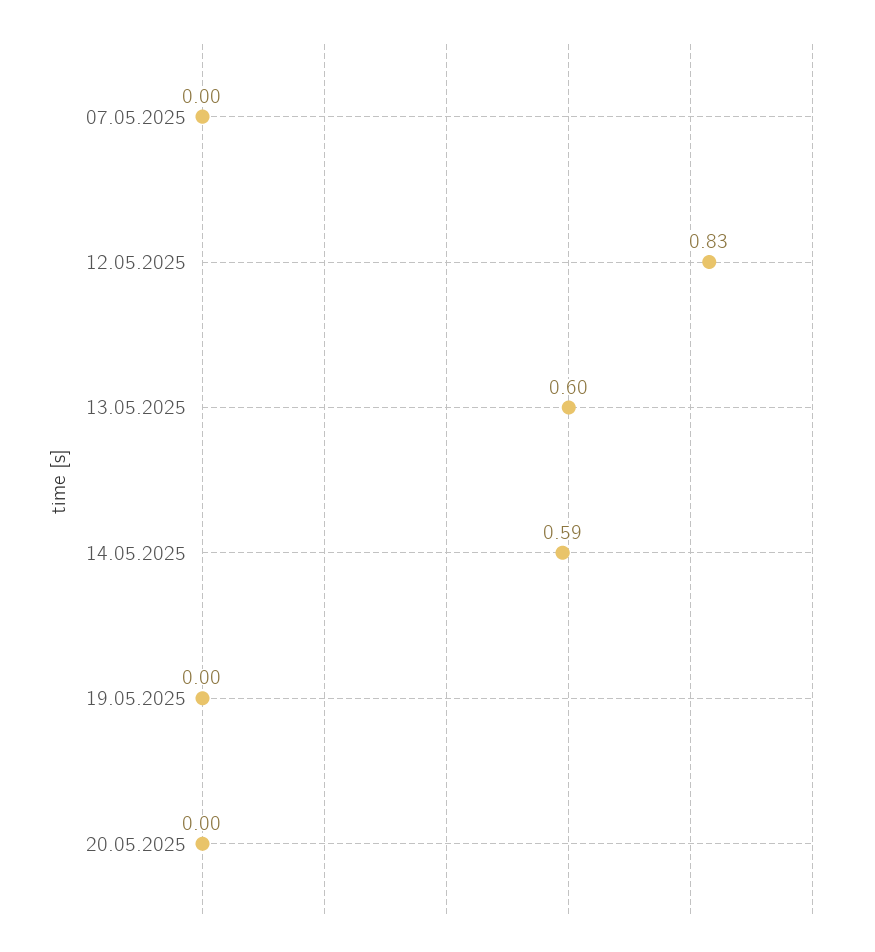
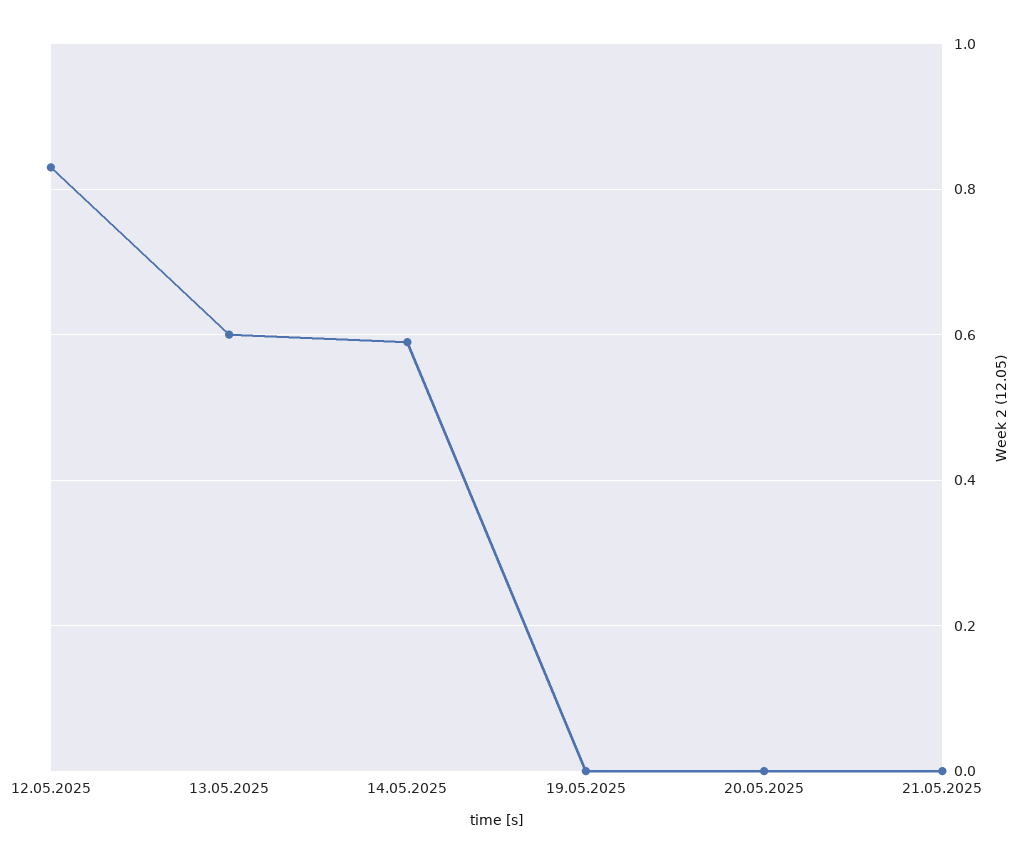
07.05.2025: 0 -> none
21.05.2025: none -> 0

